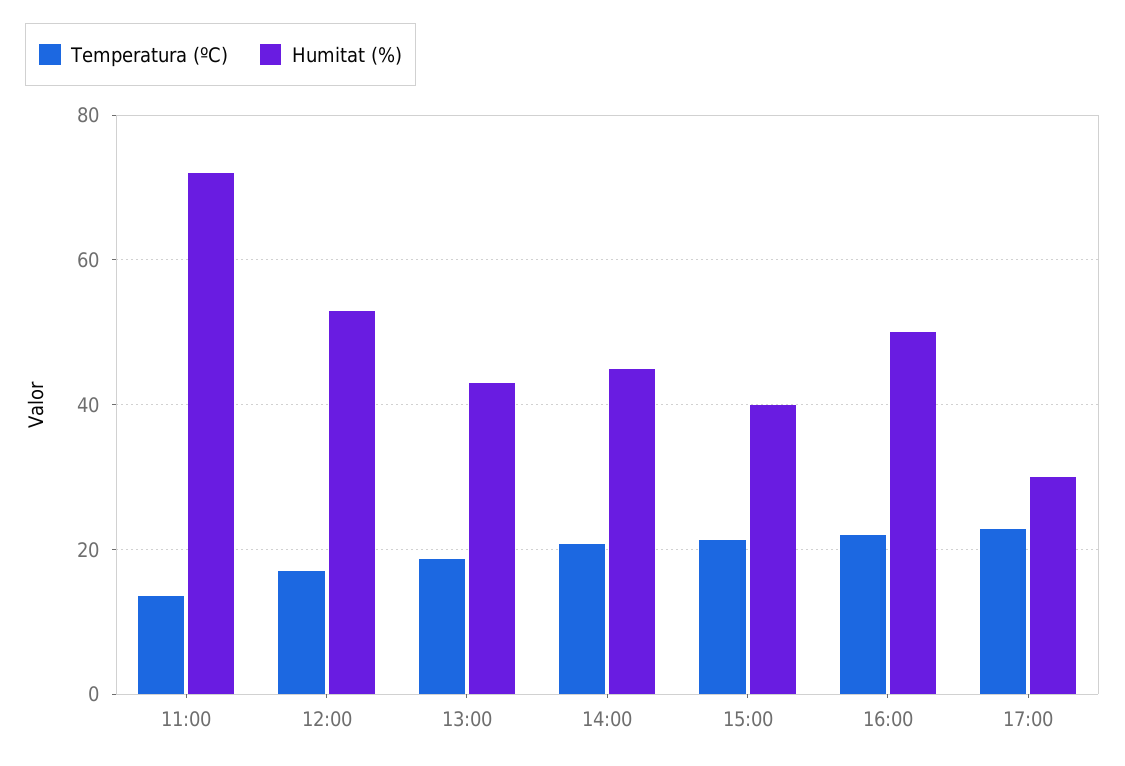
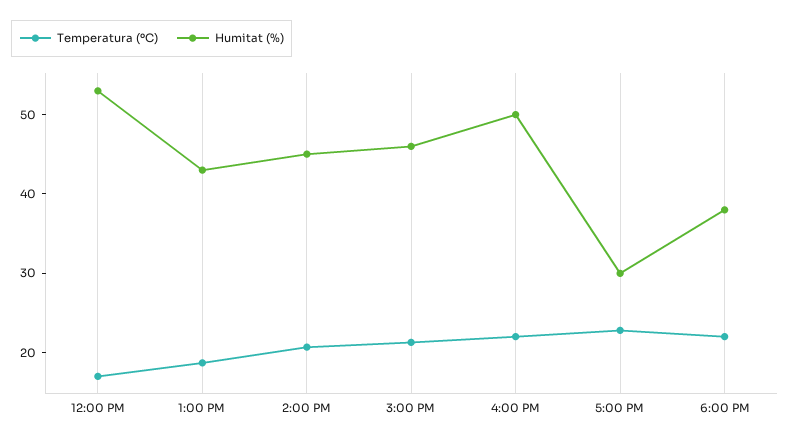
Temperatura (ºC), 11:00: 14 -> none
Humitat (%), 11:00: 72 -> none
Humitat (%), 15:00: 40 -> 46
Temperatura (ºC), 6:00 PM: none -> 22
Humitat (%), 6:00 PM: none -> 38

